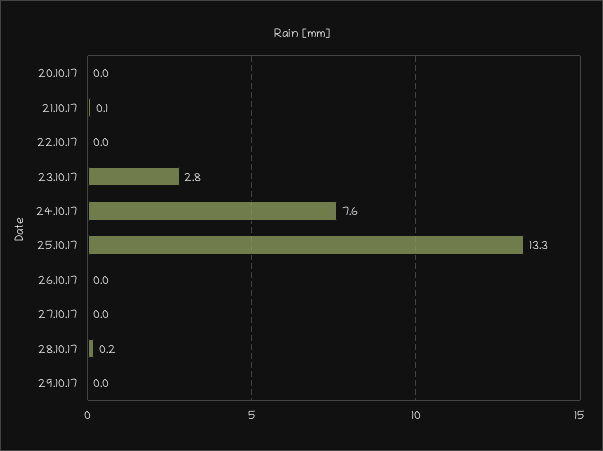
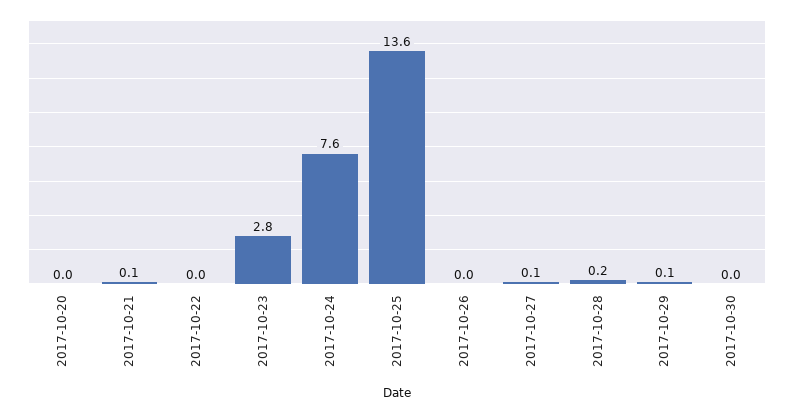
25.10.17: 13.3 -> 13.6
27.10.17: 0 -> 0.1
29.10.17: 0 -> 0.1
2017-10-30: none -> 0

